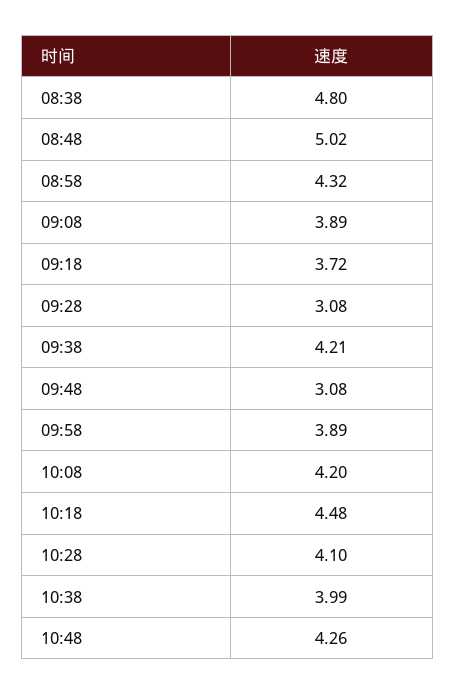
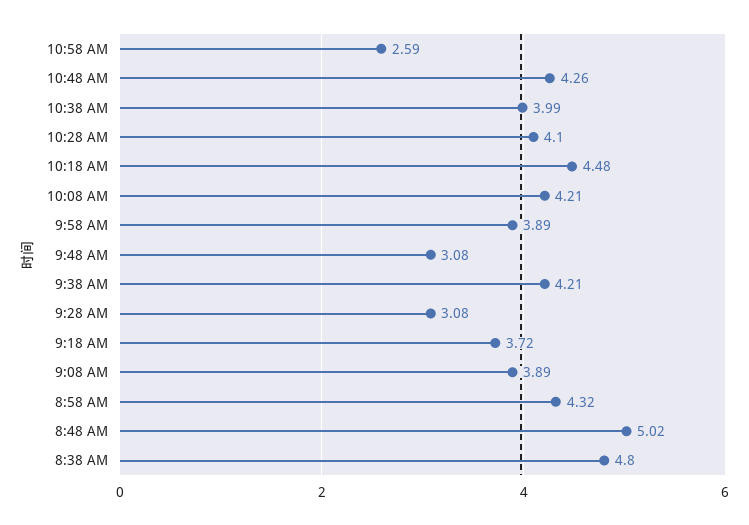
10:08: 4.2 -> 4.21
10:58 AM: none -> 2.59

